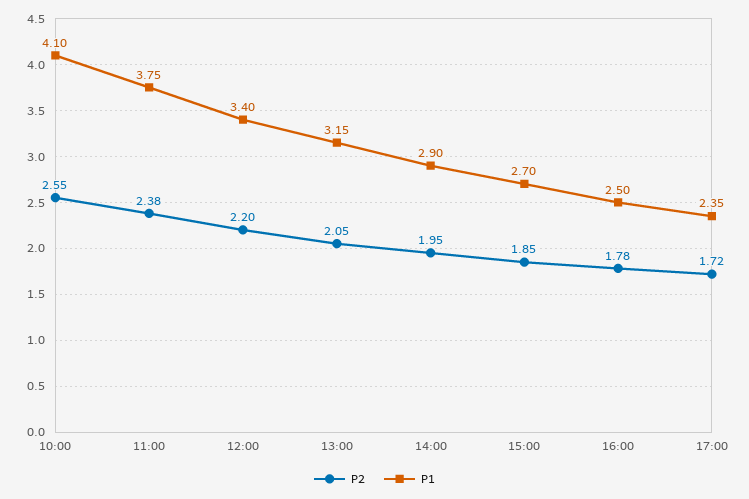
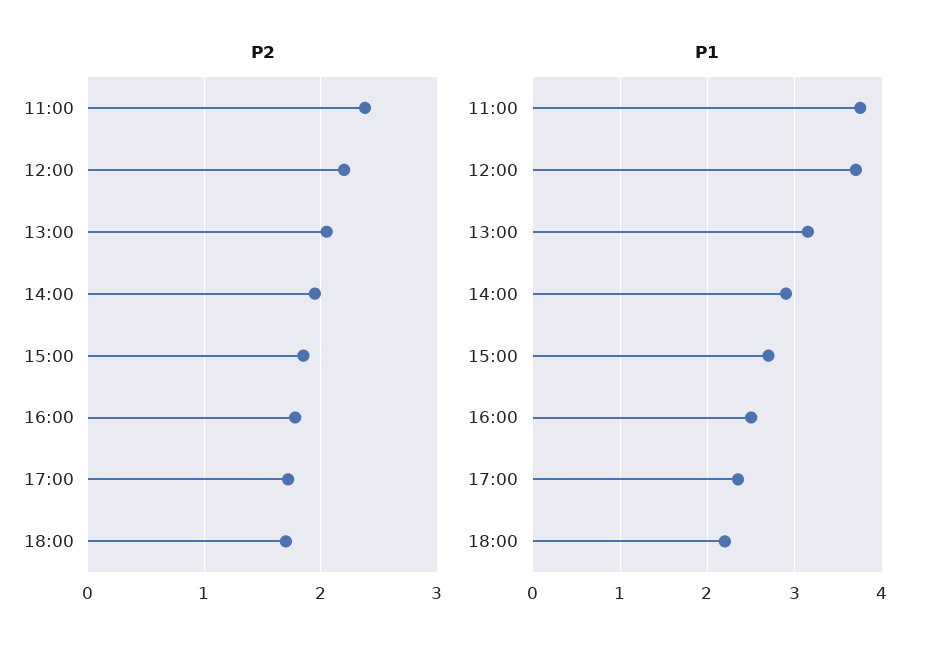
P2, 10:00: 2.55 -> none
P1, 10:00: 4.1 -> none
P1, 12:00: 3.4 -> 3.7
P2, 18:00: none -> 1.7
P1, 18:00: none -> 2.2

